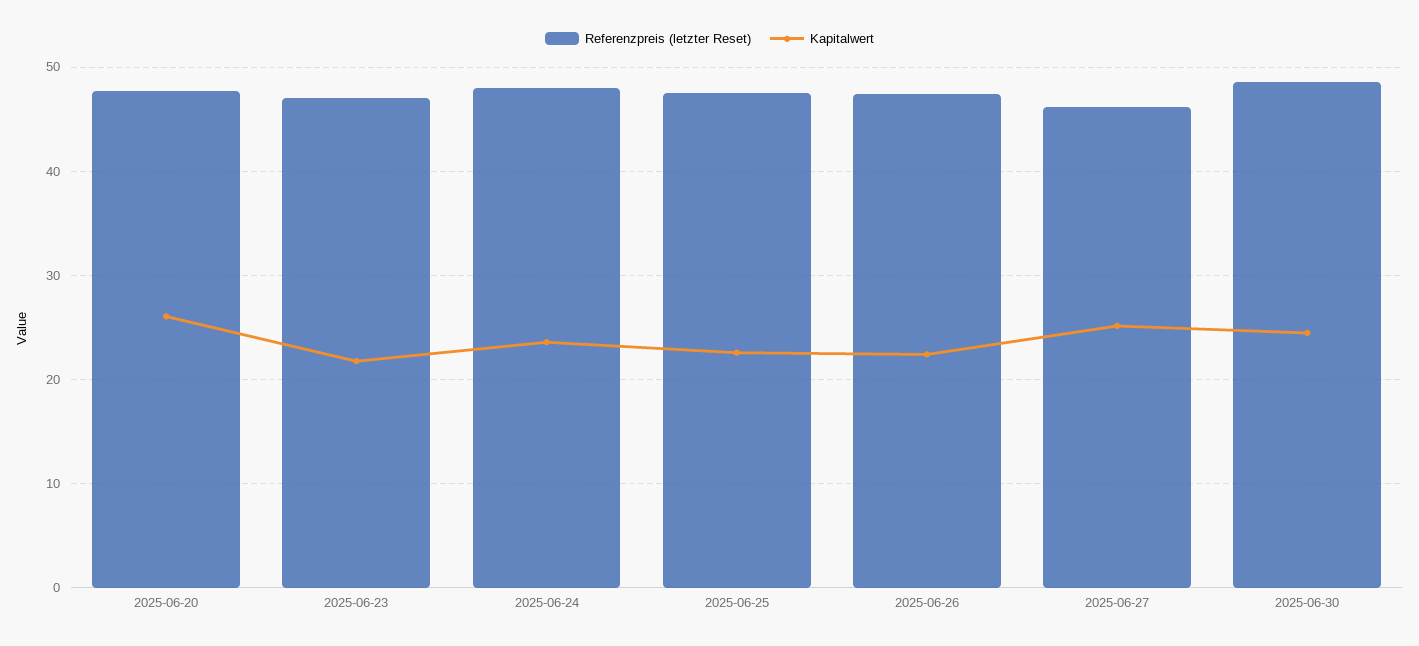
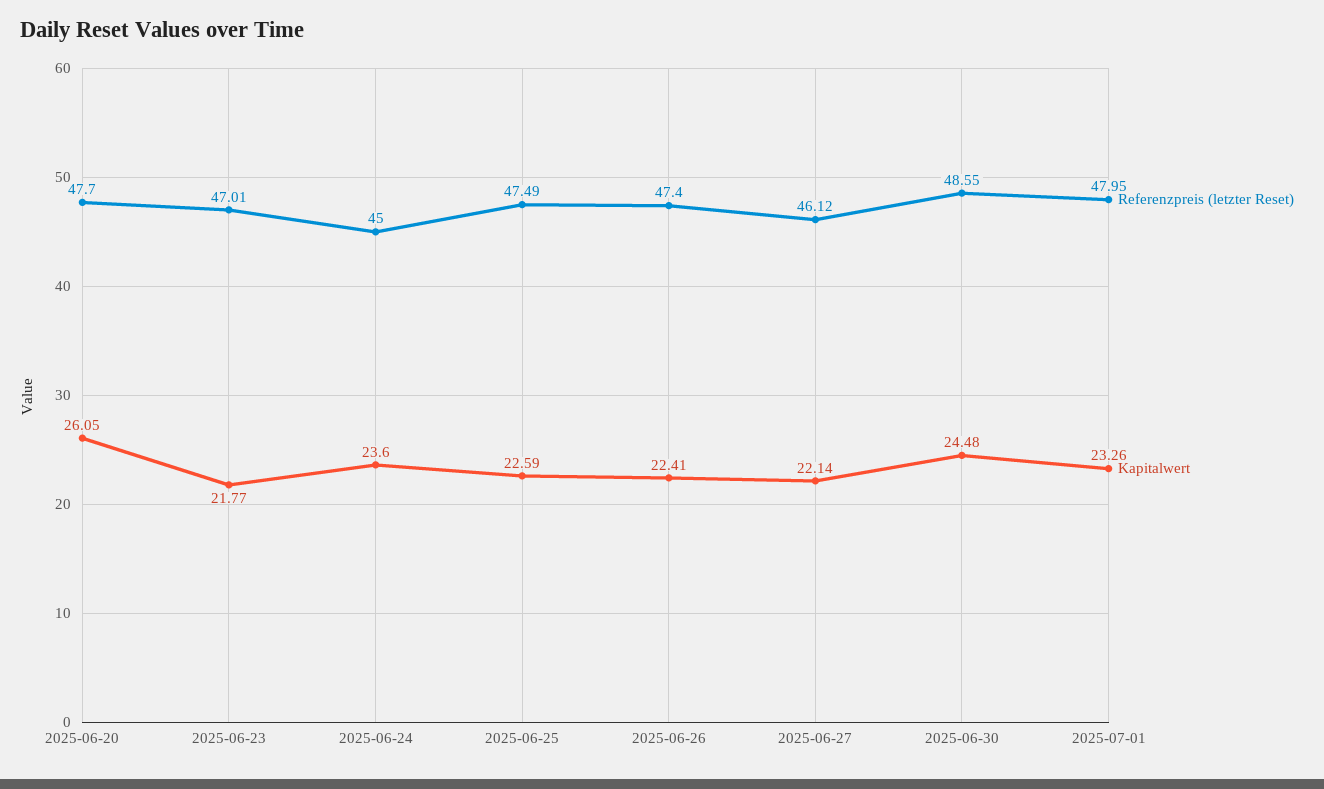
Referenzpreis (letzter Reset), 2025-06-24: 48 -> 45
Kapitalwert, 2025-06-27: 25 -> 22.14
Referenzpreis (letzter Reset), 2025-07-01: none -> 47.95
Kapitalwert, 2025-07-01: none -> 23.26

